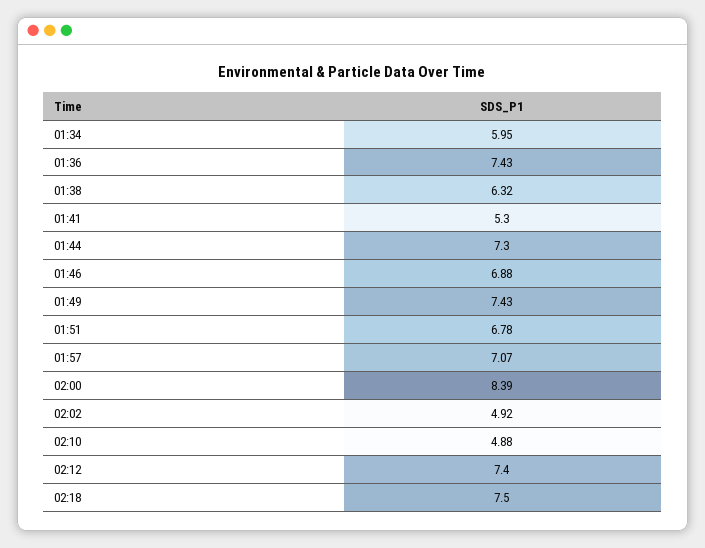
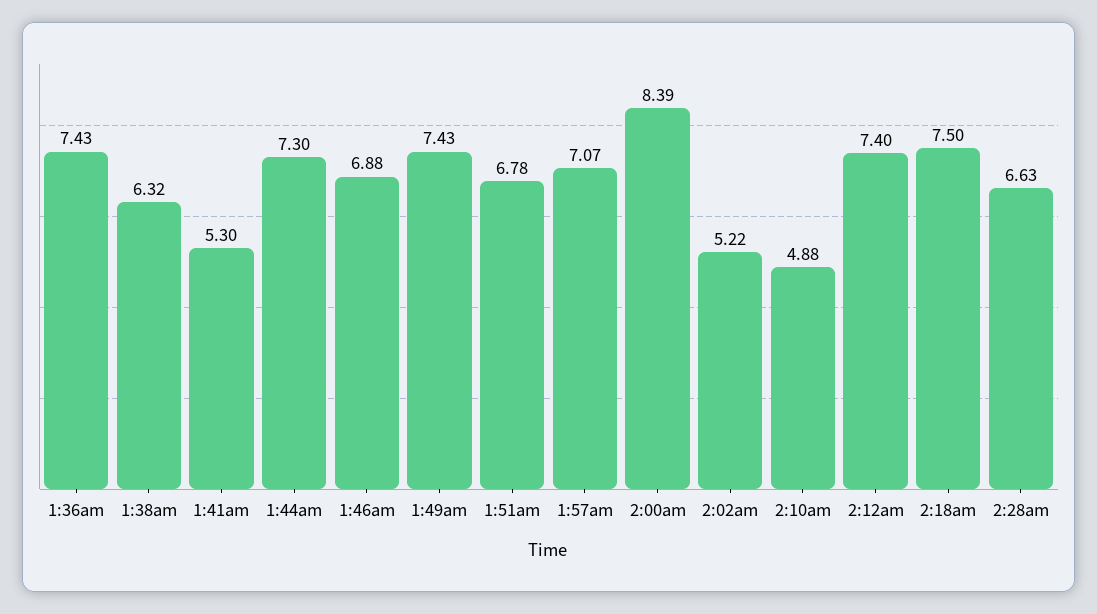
01:34: 5.95 -> none
02:02: 4.92 -> 5.22
2:28am: none -> 6.63

